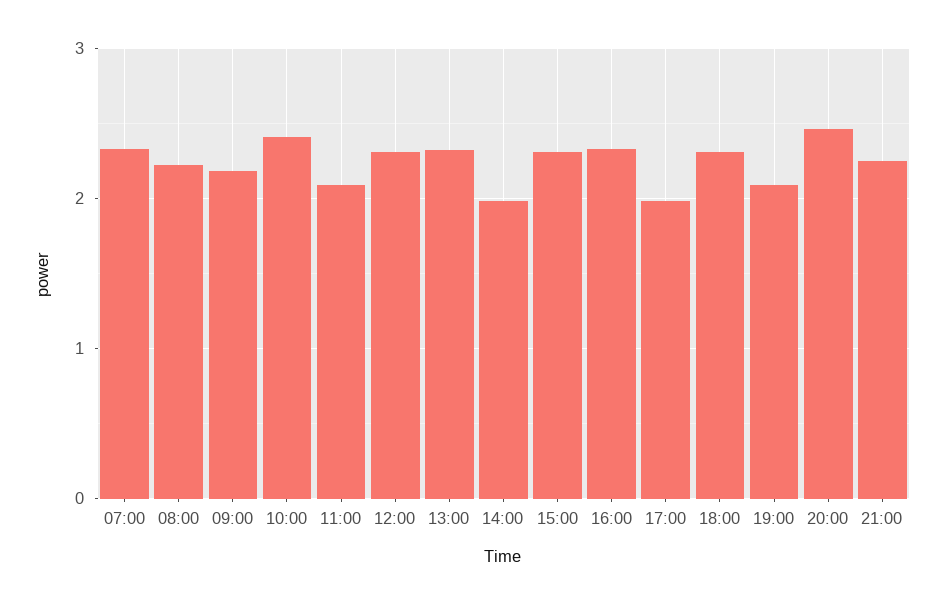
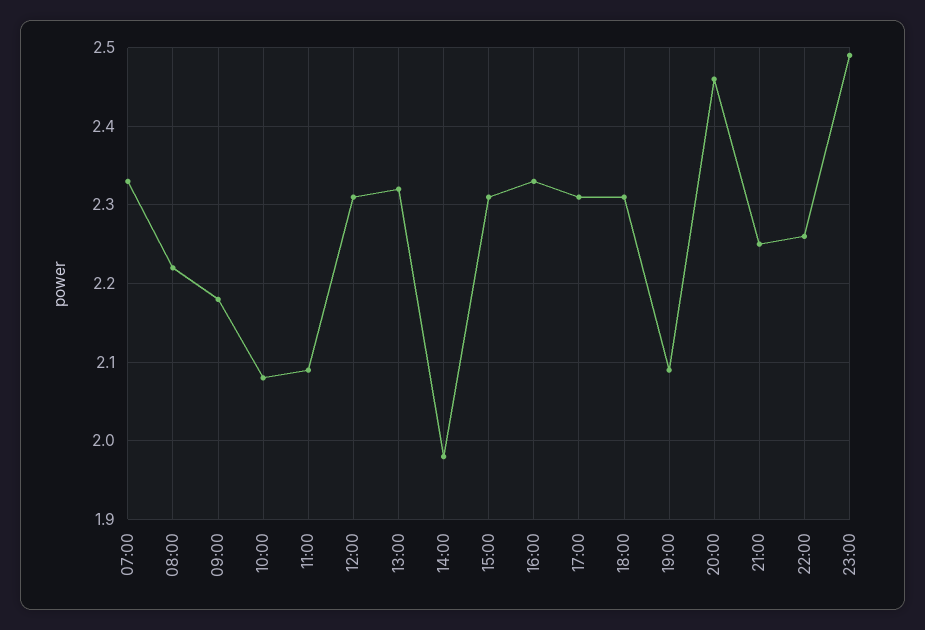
10:00: 2.4 -> 2.08
17:00: 2 -> 2.31
22:00: none -> 2.26
23:00: none -> 2.49

